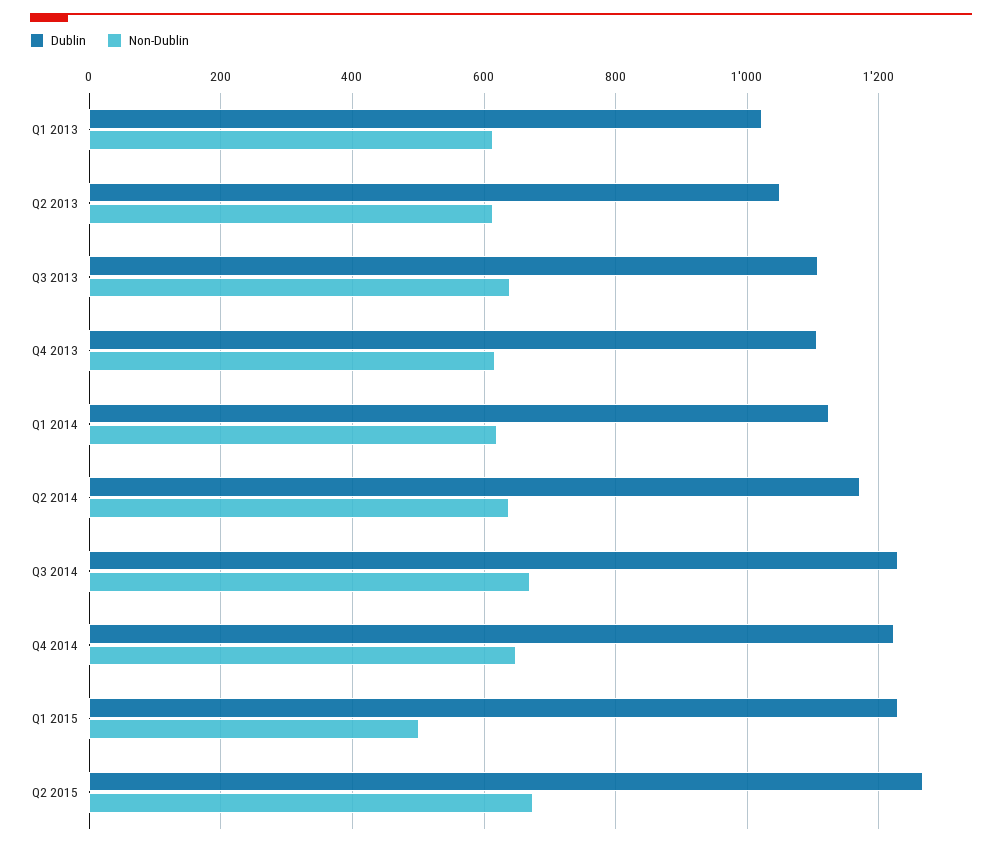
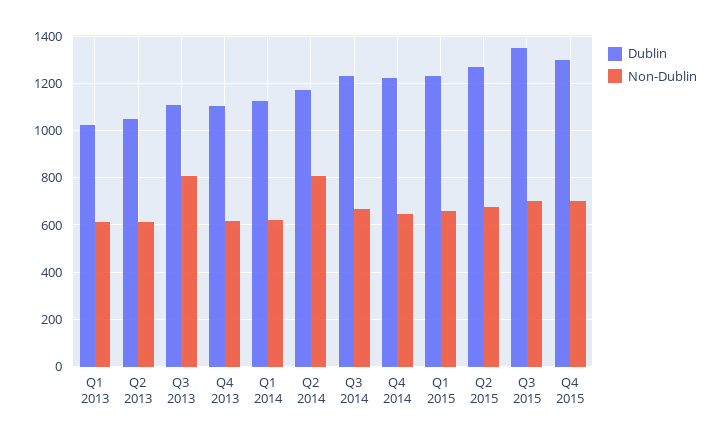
Non-Dublin, Q3 2013: 640 -> 800
Non-Dublin, Q2 2014: 640 -> 800
Non-Dublin, Q1 2015: 500 -> 650
Dublin, Q3 2015: none -> 1350
Non-Dublin, Q3 2015: none -> 700
Dublin, Q4 2015: none -> 1300
Non-Dublin, Q4 2015: none -> 700

